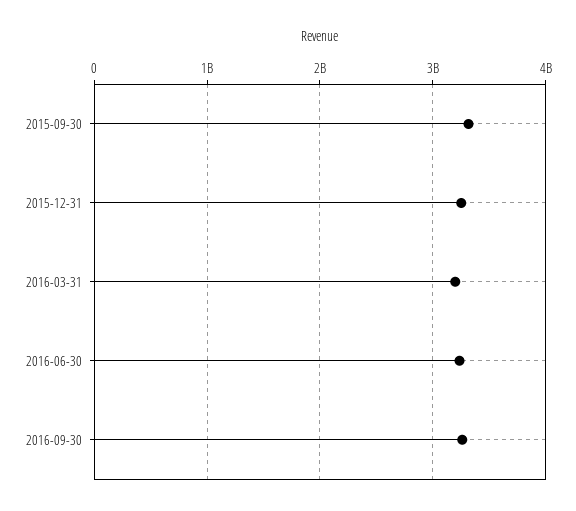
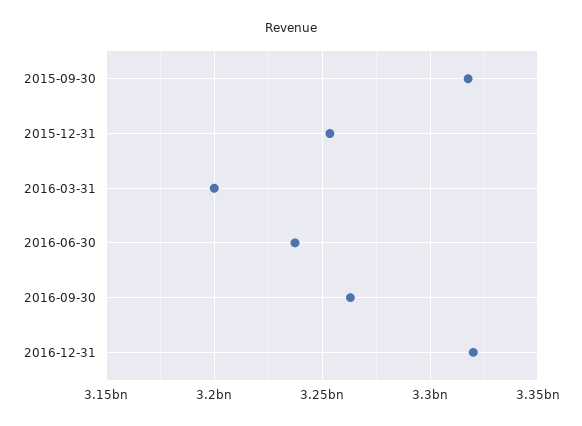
2016-12-31: none -> 3320000000

